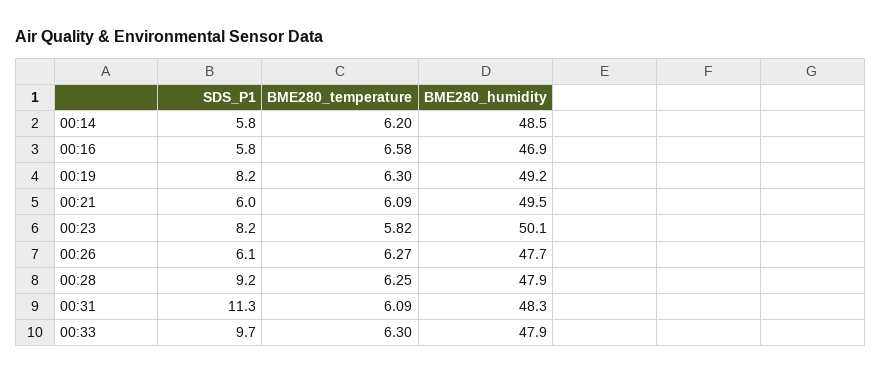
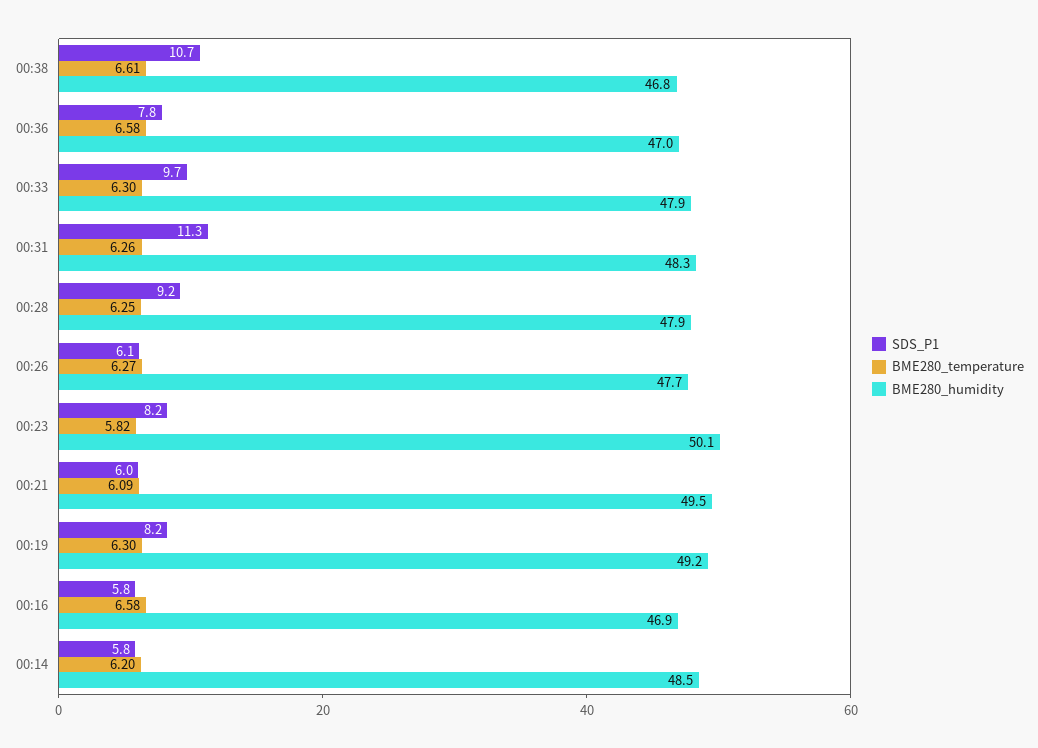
BME280_temperature, 00:31: 6.09 -> 6.26
SDS_P1, 00:38: none -> 10.7
BME280_temperature, 00:38: none -> 6.61
BME280_humidity, 00:38: none -> 46.8
SDS_P1, 00:36: none -> 7.8
BME280_temperature, 00:36: none -> 6.58
BME280_humidity, 00:36: none -> 47

